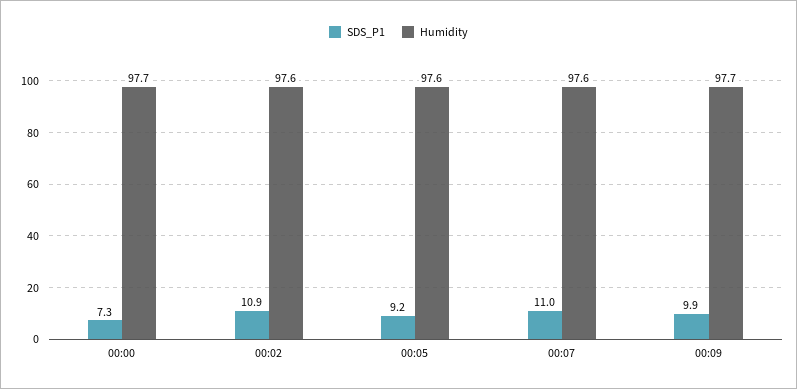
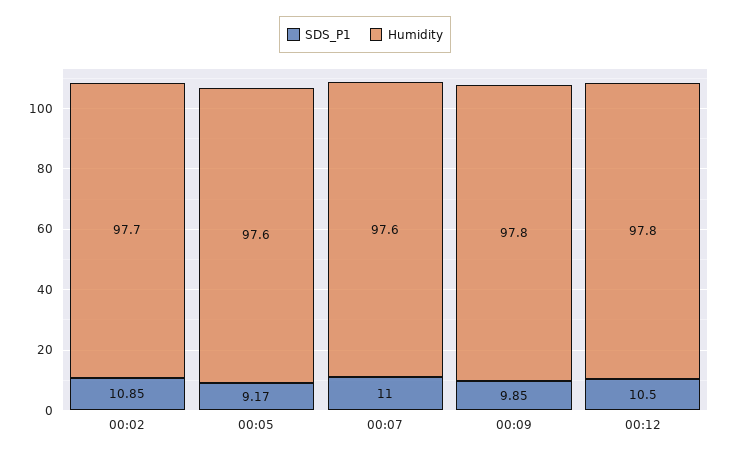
SDS_P1, 00:00: 7.3 -> none
Humidity, 00:00: 97.7 -> none
Humidity, 00:02: 97.6 -> 97.7
Humidity, 00:09: 97.7 -> 97.8
SDS_P1, 00:12: none -> 10.5
Humidity, 00:12: none -> 97.8

